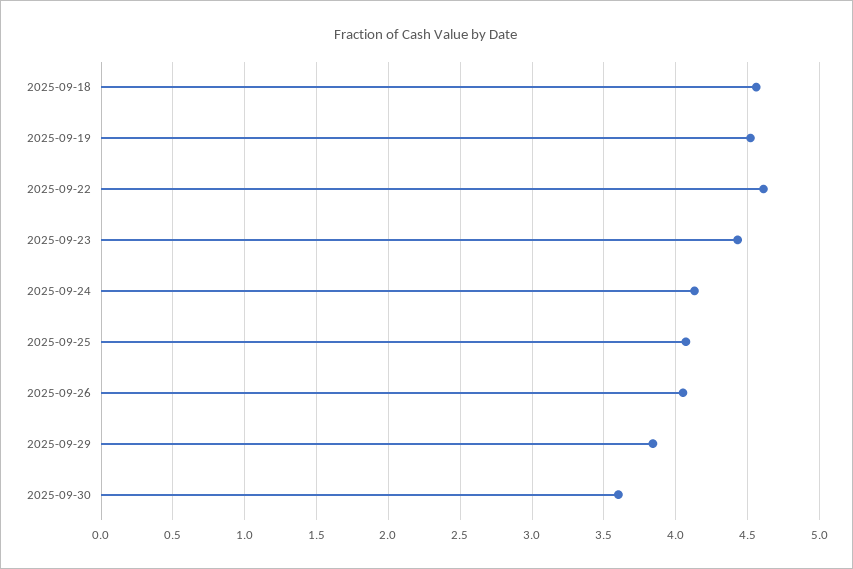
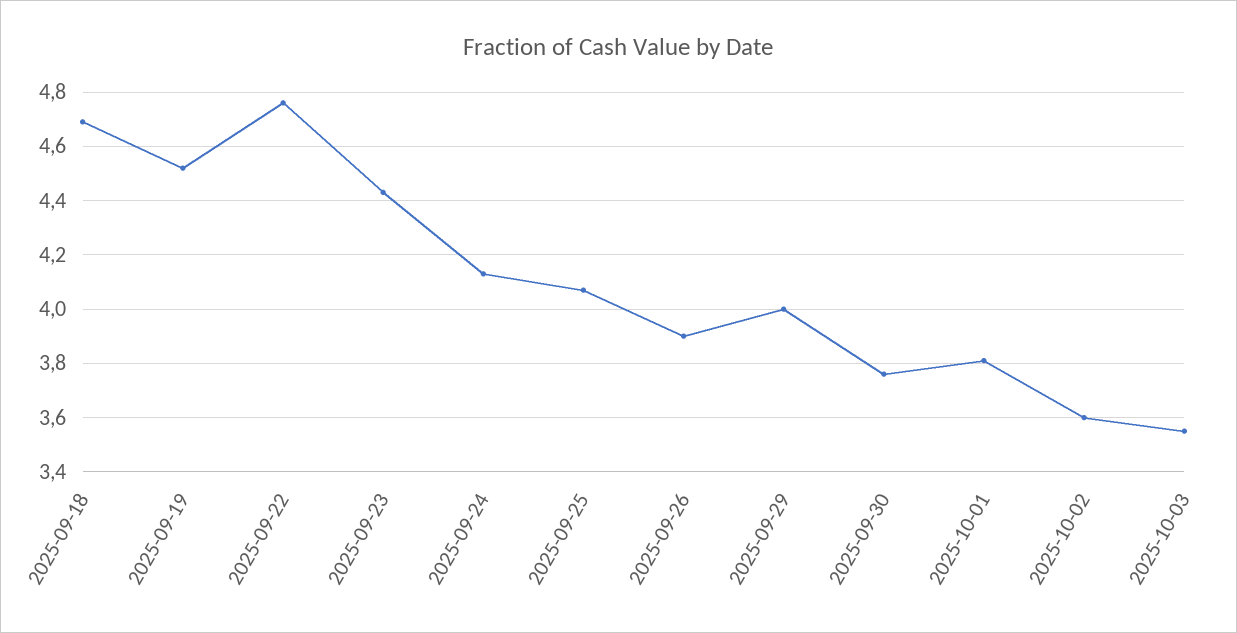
2025-09-18: 4.55 -> 4.7
2025-09-22: 4.6 -> 4.75
2025-09-26: 4.05 -> 3.9
2025-09-29: 3.85 -> 4
2025-09-30: 3.6 -> 3.75
2025-10-01: none -> 3.8
2025-10-02: none -> 3.6
2025-10-03: none -> 3.55

